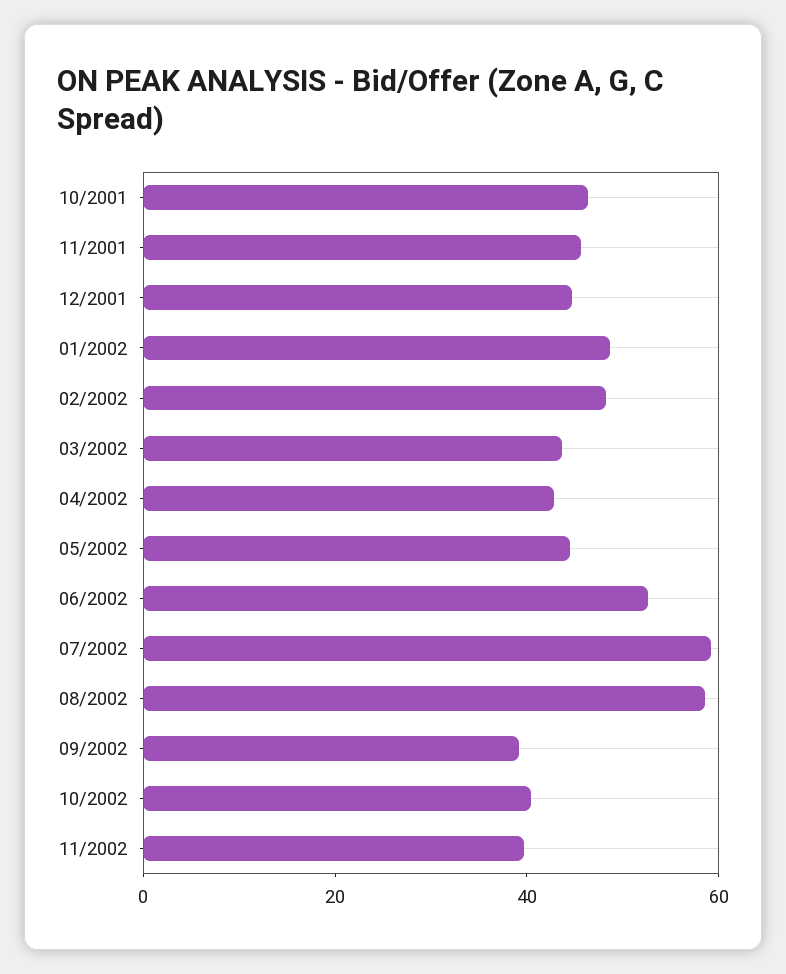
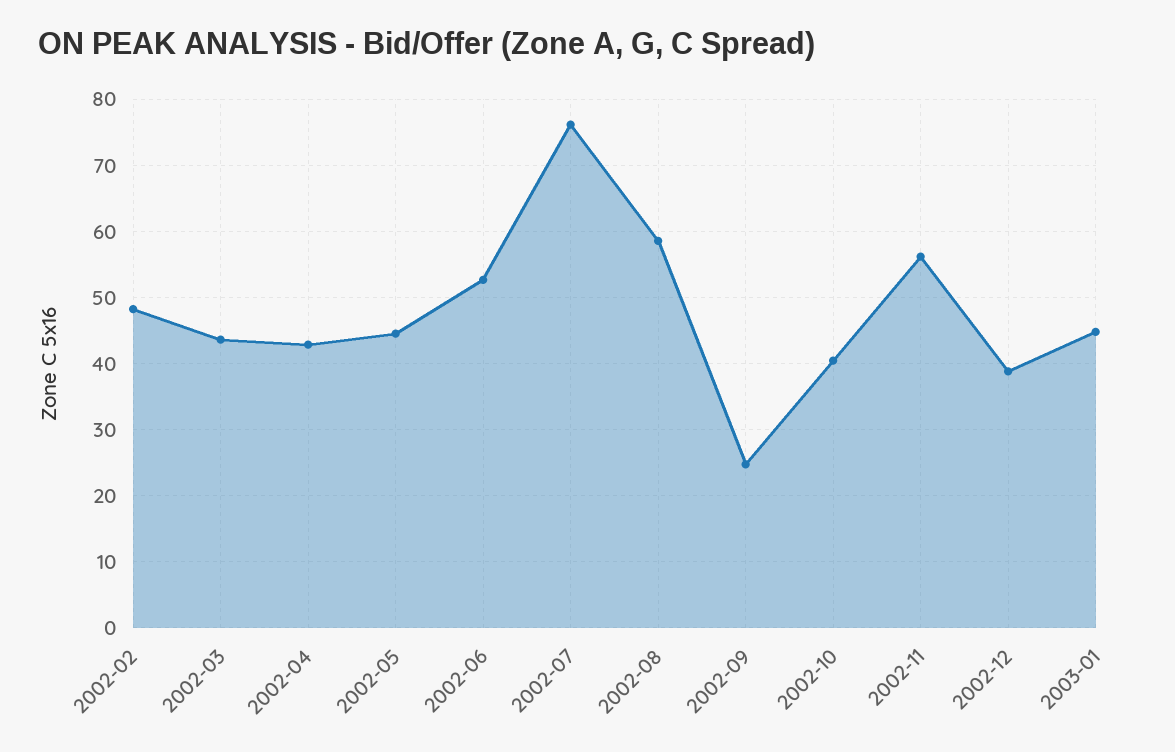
10/2001: 45 -> none
11/2001: 45 -> none
12/2001: 45 -> none
01/2002: 50 -> none
07/2002: 60 -> 76
09/2002: 40 -> 25
11/2002: 40 -> 56
2002-12: none -> 39
2003-01: none -> 45

